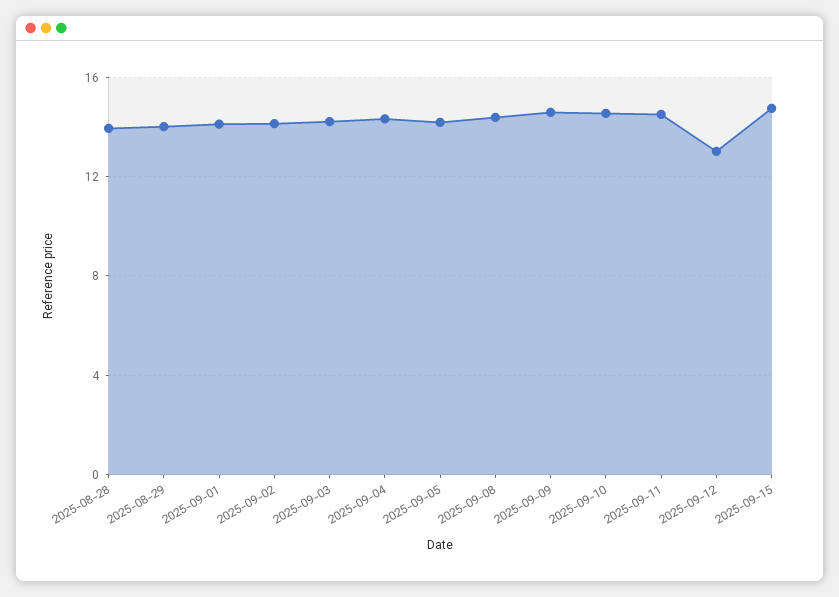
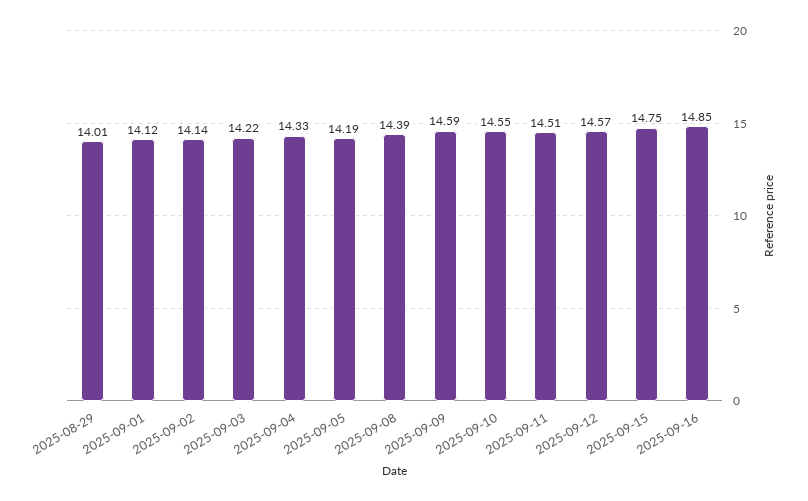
2025-08-28: 14 -> none
2025-09-12: 13 -> 14.57
2025-09-16: none -> 14.85

